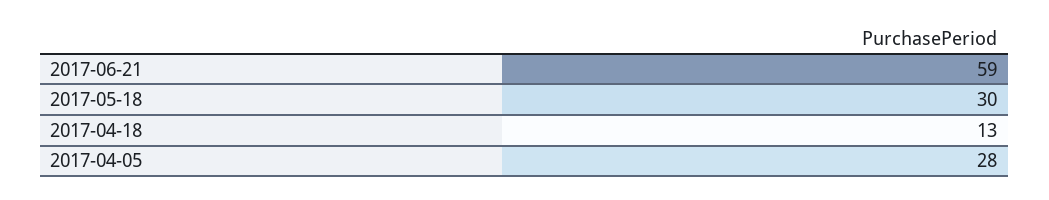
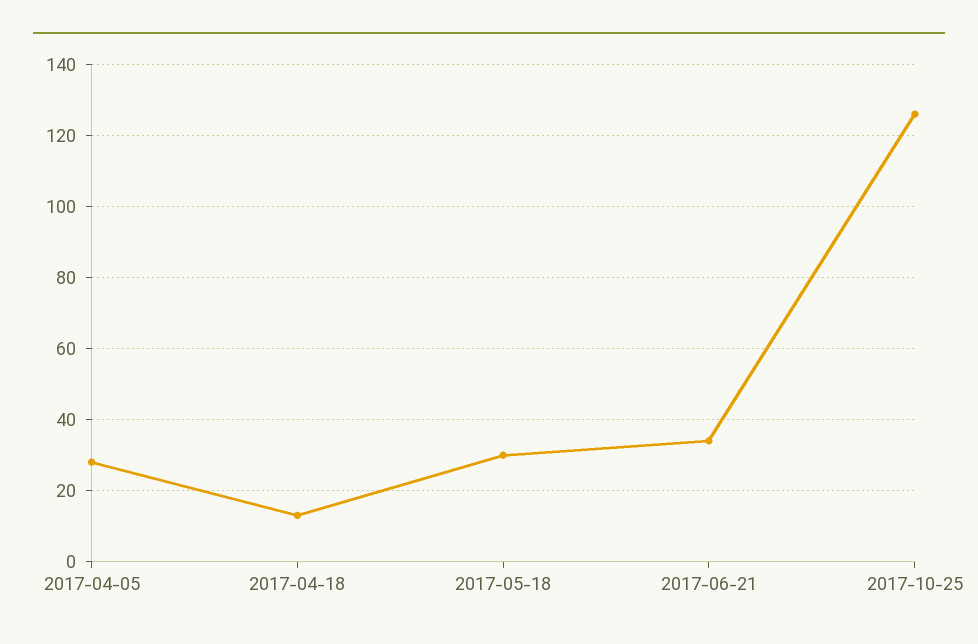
2017-06-21: 59 -> 35
2017-10-25: none -> 125

